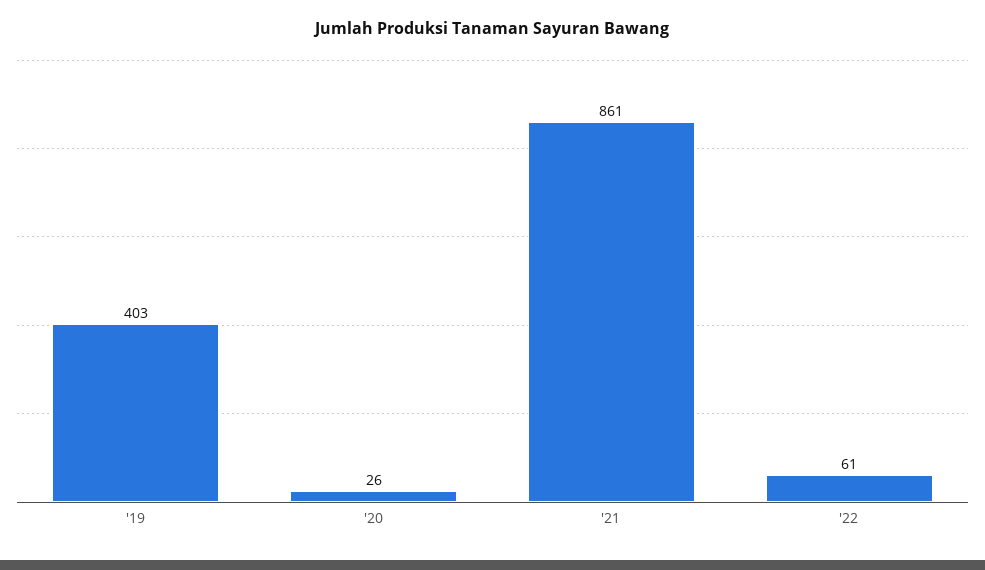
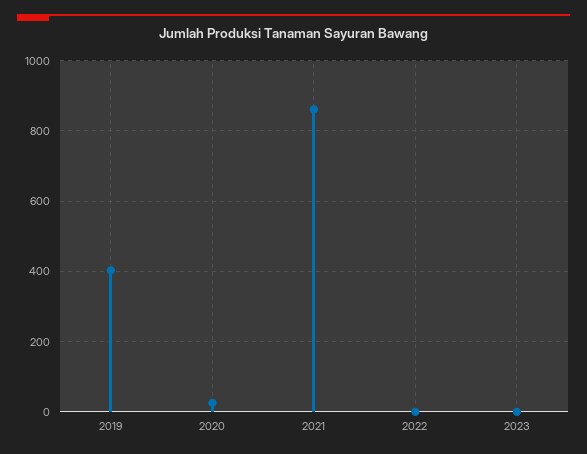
'22: 61 -> 0
2023: none -> 0

